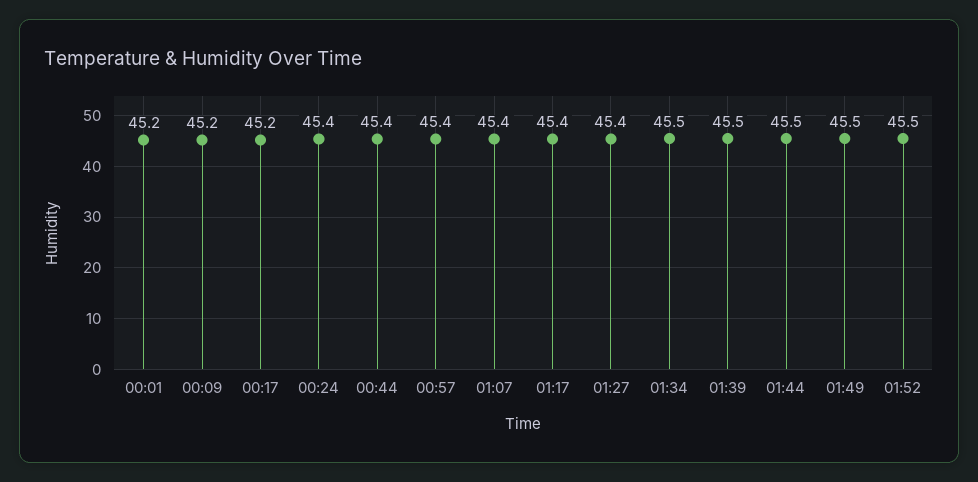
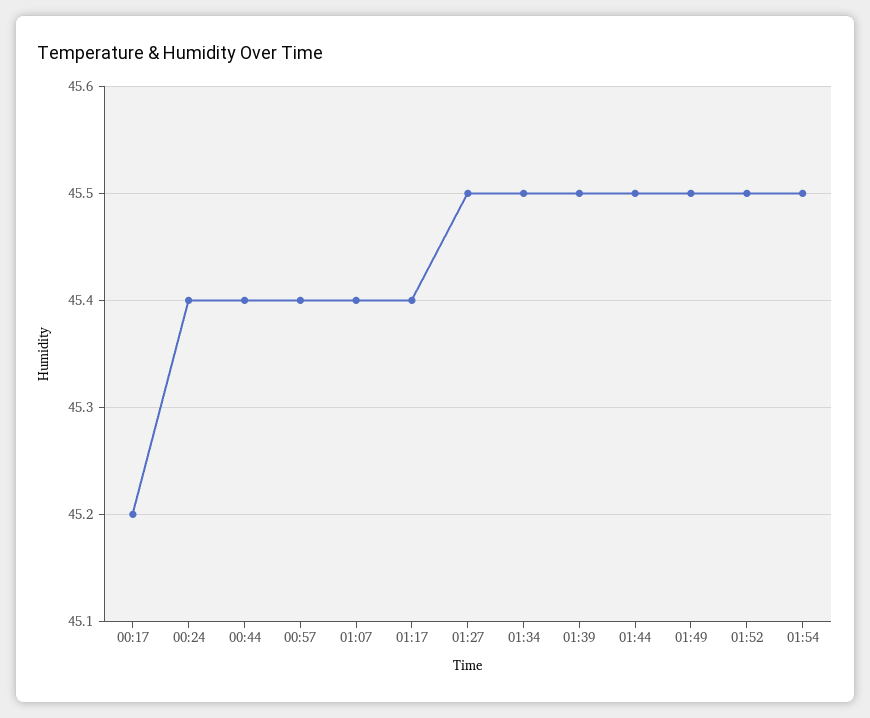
00:01: 45.2 -> none
00:09: 45.2 -> none
01:27: 45.4 -> 45.5
01:54: none -> 45.5

